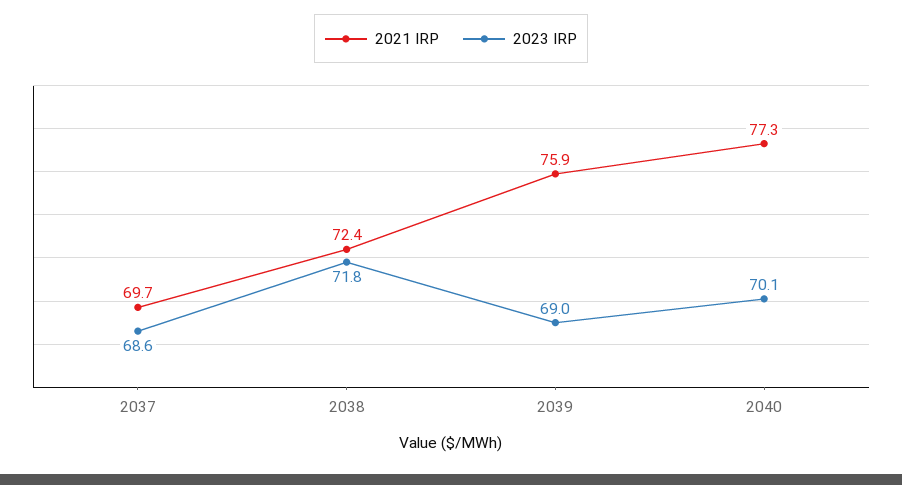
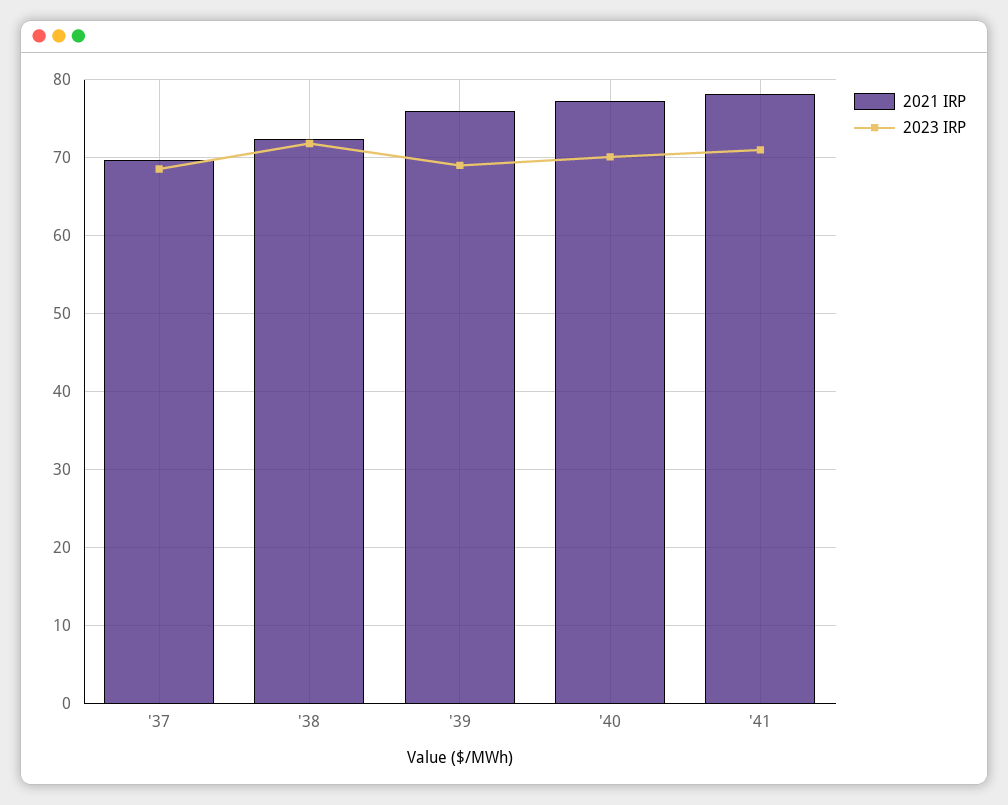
2021 IRP, '41: none -> 78
2023 IRP, '41: none -> 71

